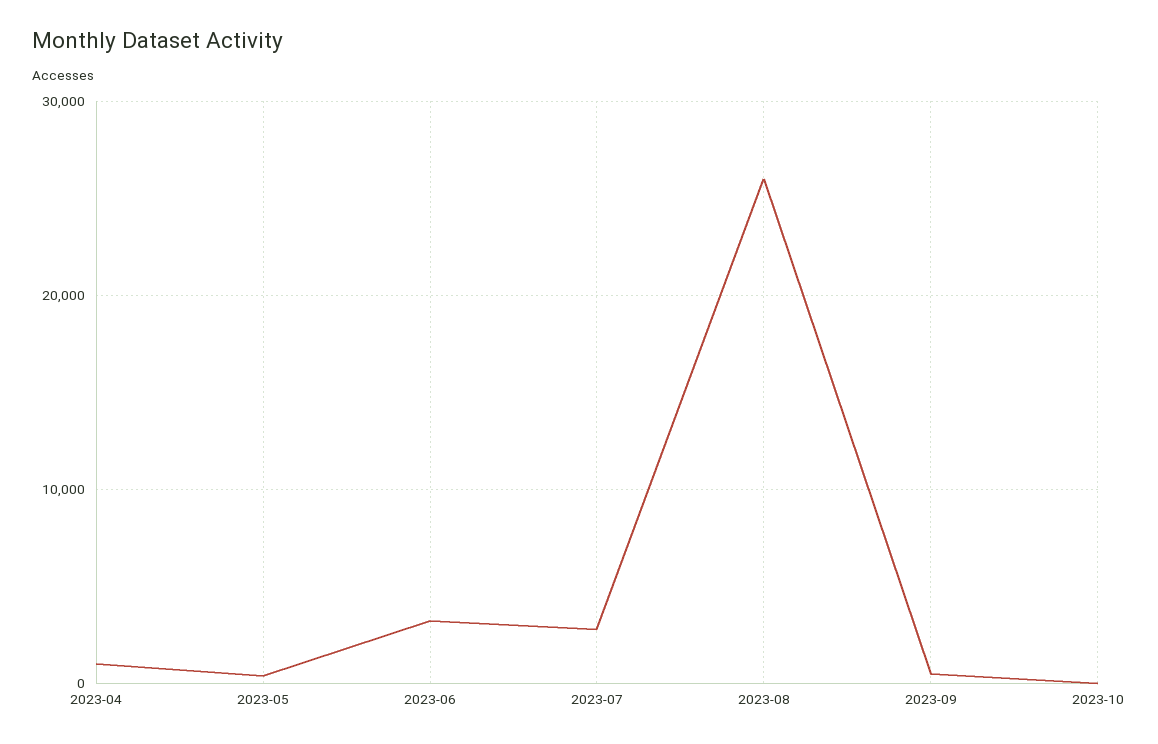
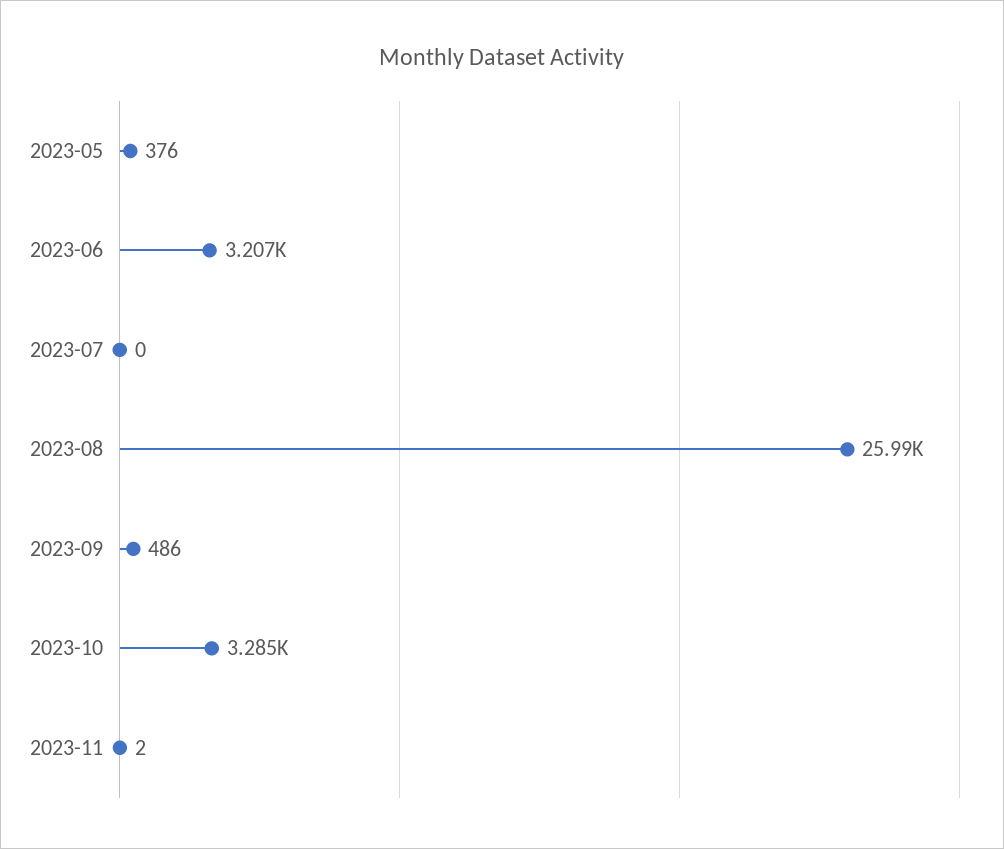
2023-04: 1000 -> none
2023-07: 3000 -> 0
2023-10: 0 -> 3285
2023-11: none -> 2

